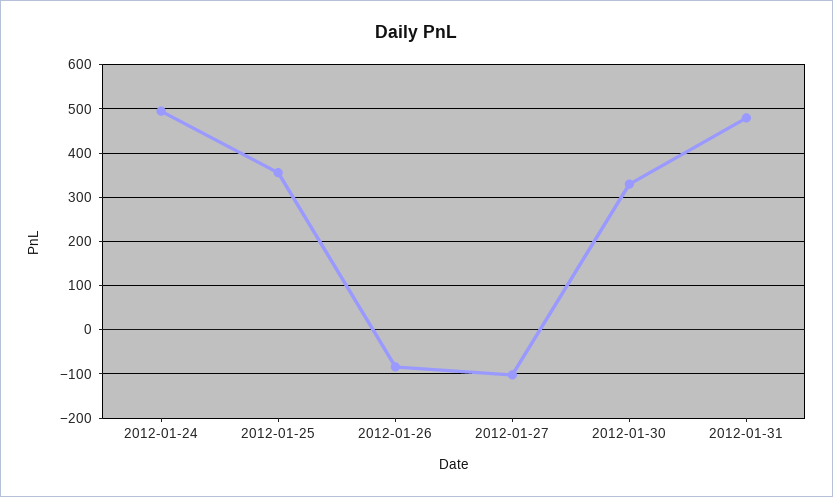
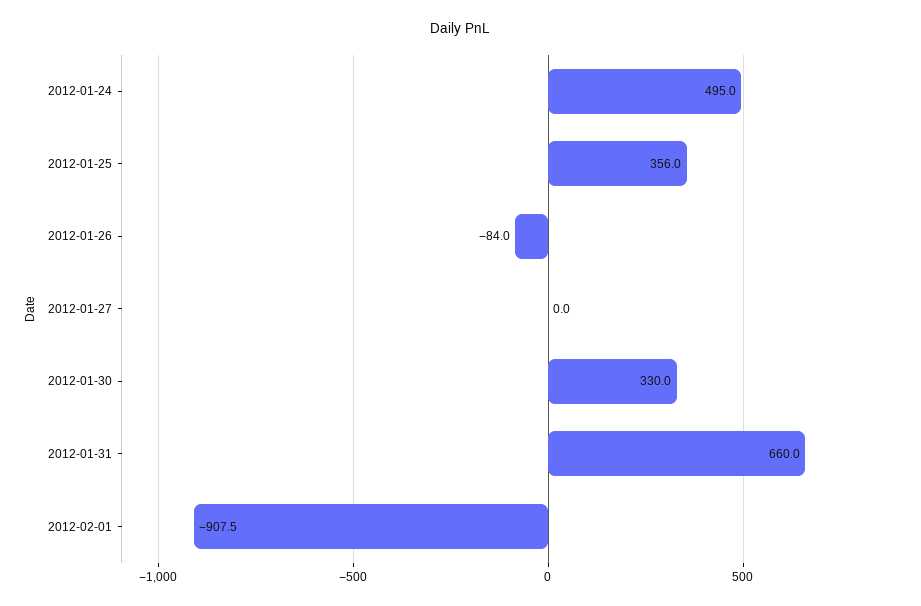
2012-01-27: -100 -> 0
2012-01-31: 480 -> 660
2012-02-01: none -> -907.5

